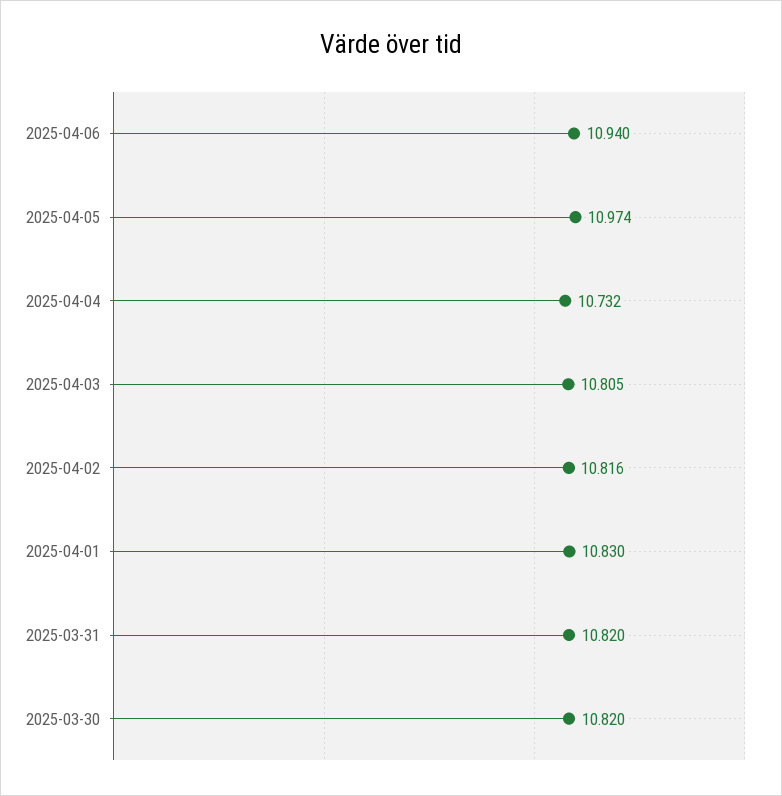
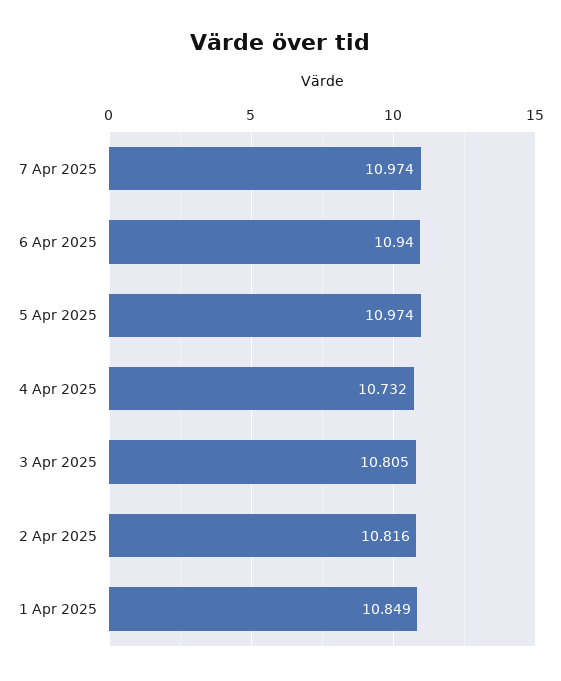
2025-04-01: 10.83 -> 10.849
2025-03-31: 10.82 -> none
2025-03-30: 10.82 -> none
7 Apr 2025: none -> 10.974

